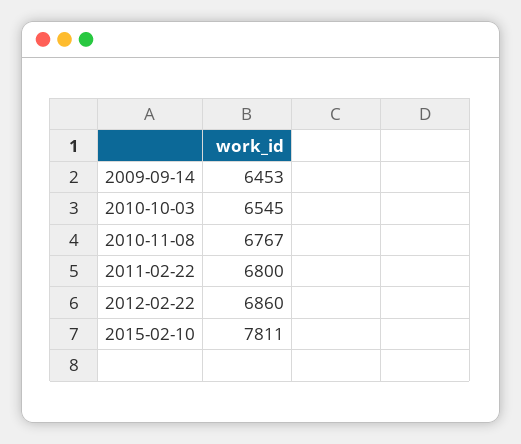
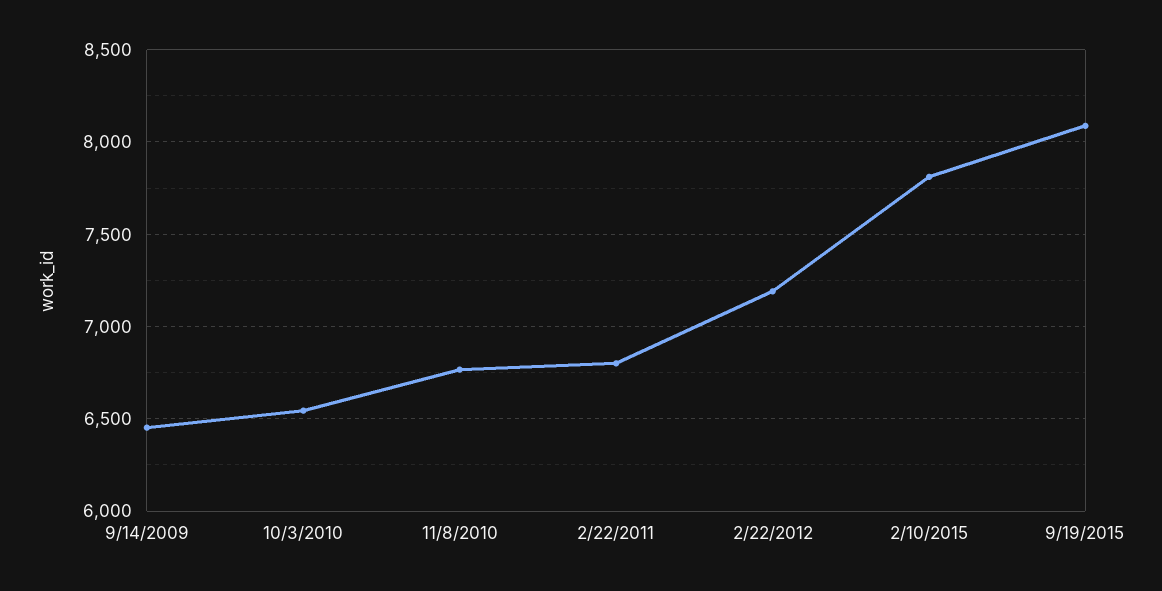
2012-02-22: 6860 -> 7200
9/19/2015: none -> 8100

